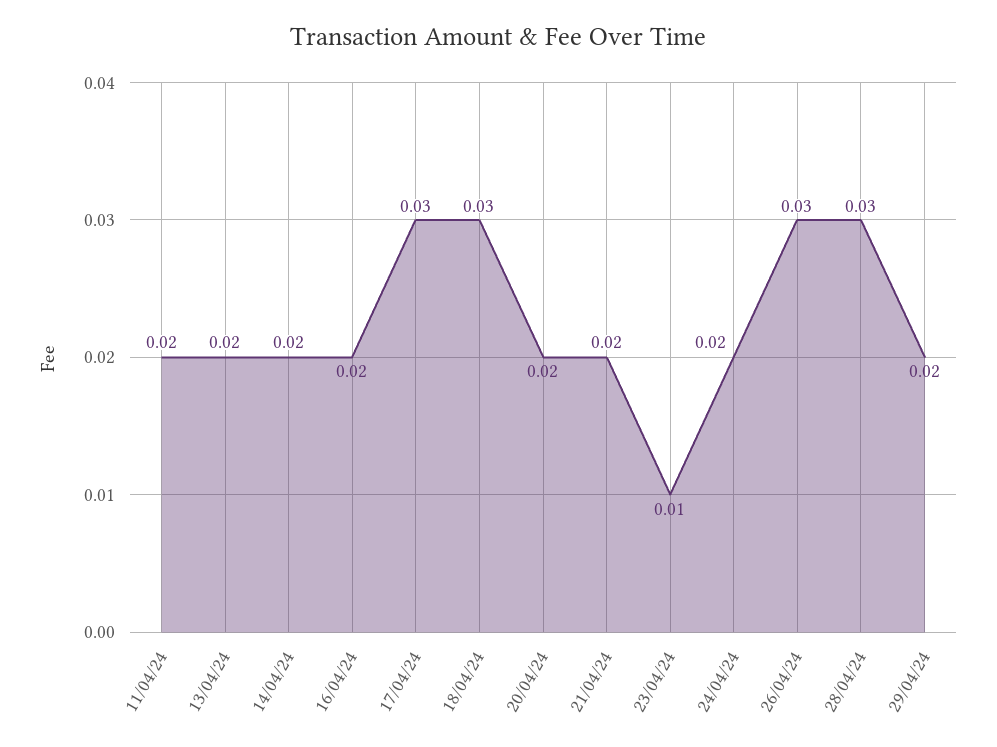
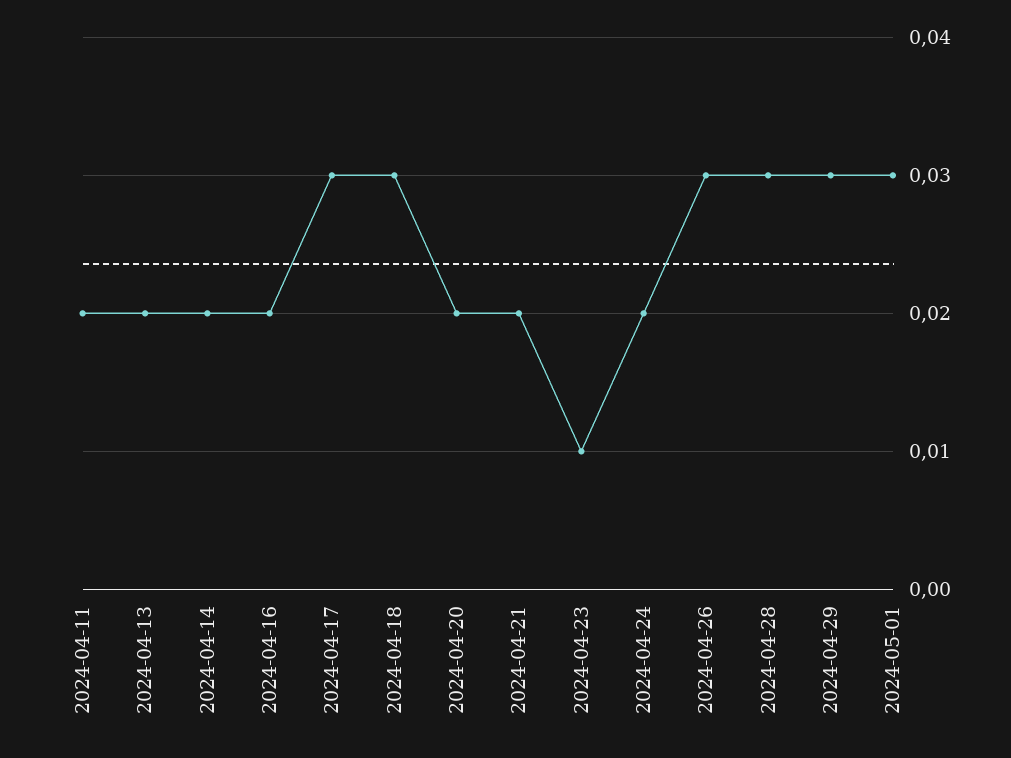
29/04/24: 0.02 -> 0.03
2024-05-01: none -> 0.03

